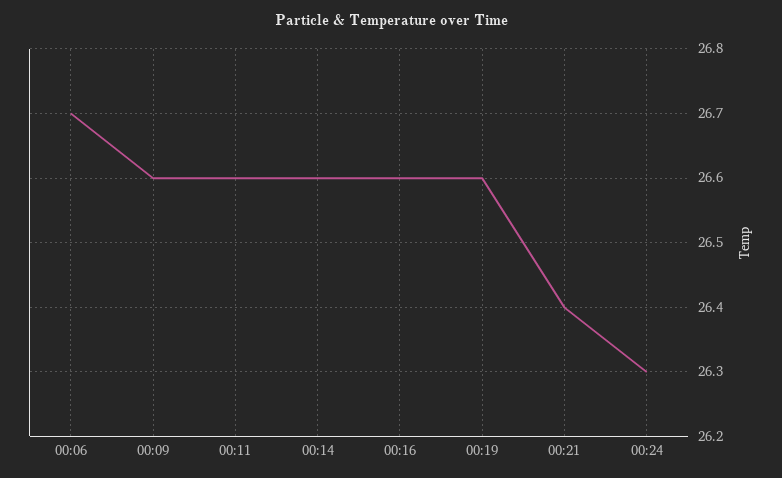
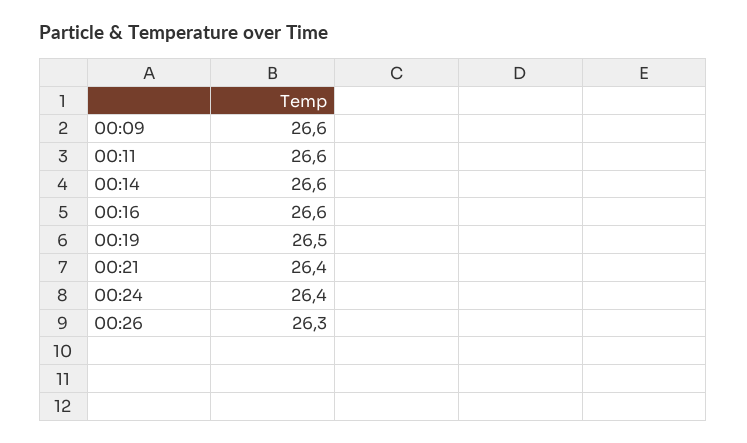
00:06: 26.7 -> none
00:19: 26.6 -> 26.5
00:24: 26.3 -> 26.4
00:26: none -> 26.3

